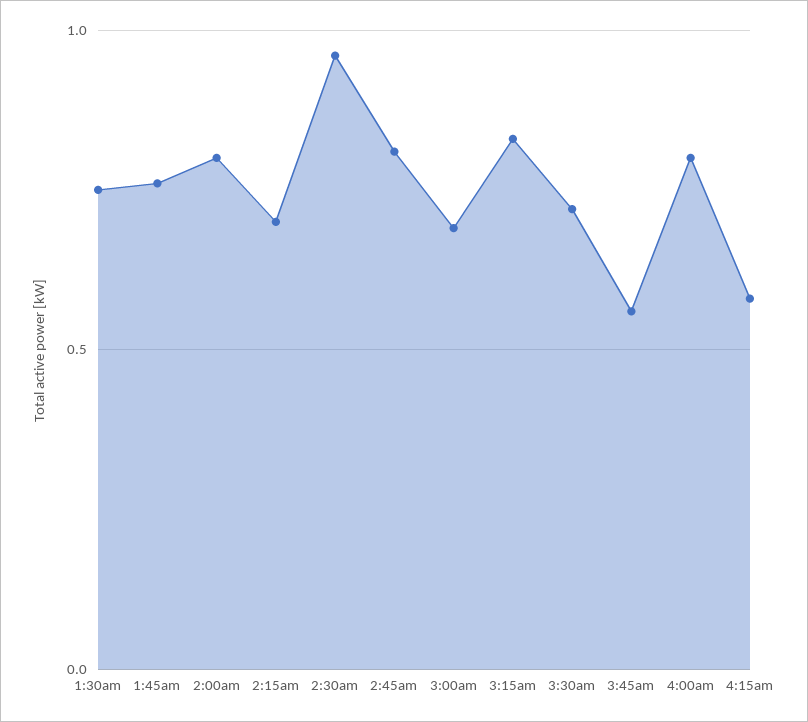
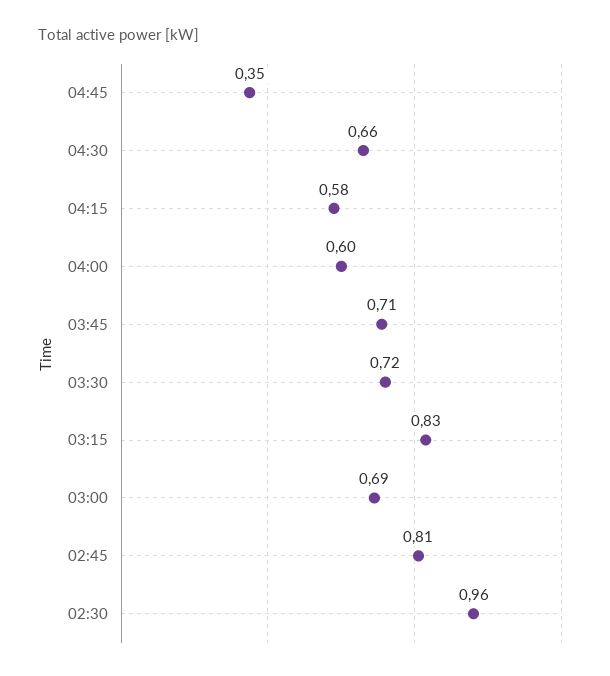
1:30am: 0.75 -> none
1:45am: 0.75 -> none
2:00am: 0.8 -> none
2:15am: 0.7 -> none
3:45am: 0.55 -> 0.71
4:00am: 0.8 -> 0.6
04:45: none -> 0.35
04:30: none -> 0.66

